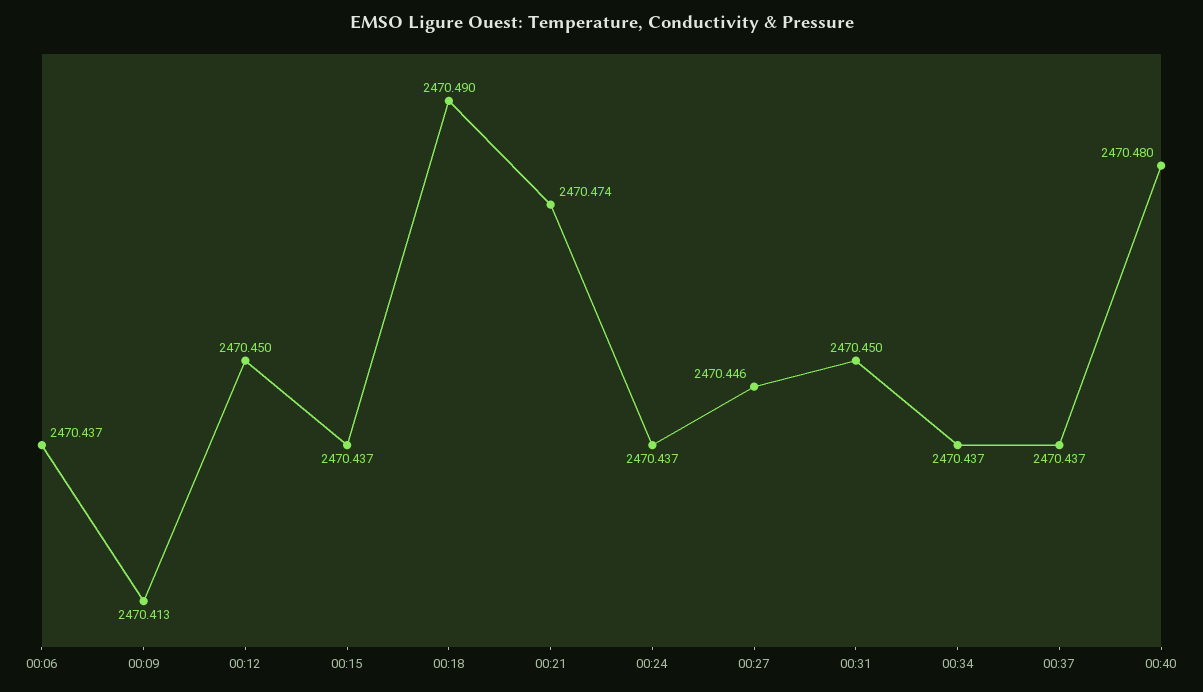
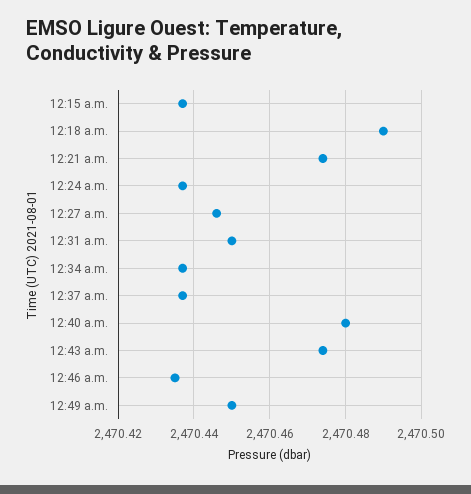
00:06: 2470.437 -> none
00:09: 2470.413 -> none
00:12: 2470.45 -> none
12:43 a.m.: none -> 2470.475
12:46 a.m.: none -> 2470.435
12:49 a.m.: none -> 2470.45

